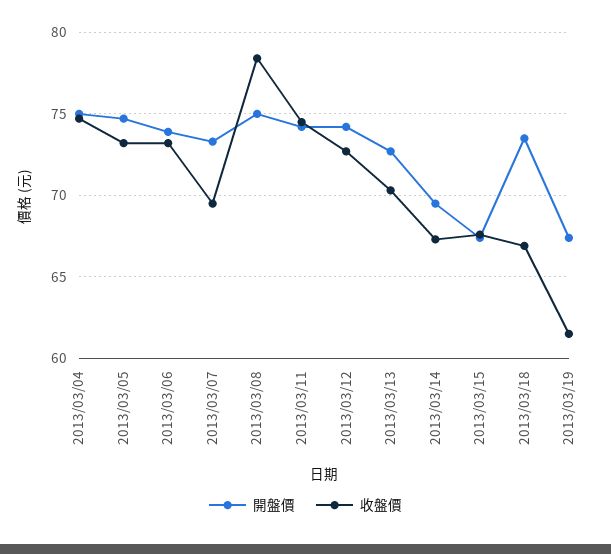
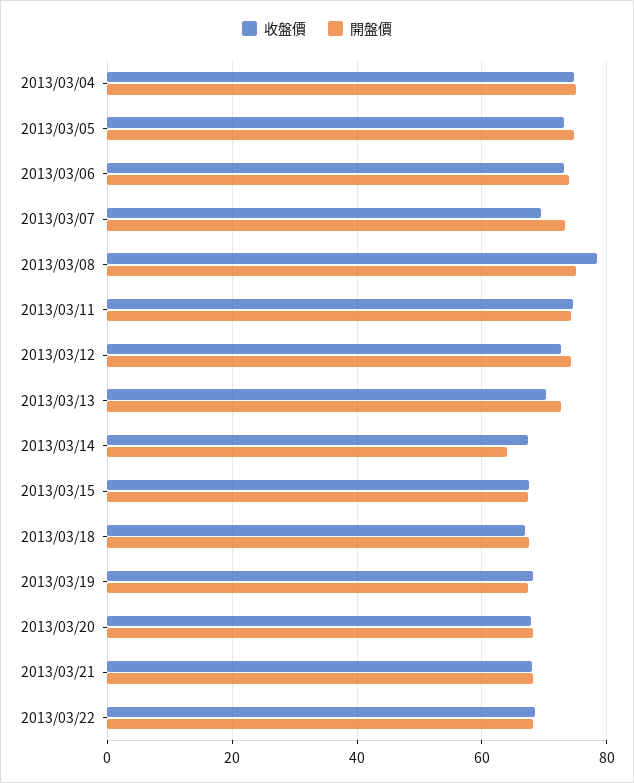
開盤價, 2013/03/14: 69.5 -> 64
開盤價, 2013/03/18: 73.5 -> 68
收盤價, 2013/03/19: 61.5 -> 68
收盤價, 2013/03/20: none -> 68
開盤價, 2013/03/20: none -> 68
收盤價, 2013/03/21: none -> 68
開盤價, 2013/03/21: none -> 68
收盤價, 2013/03/22: none -> 68
開盤價, 2013/03/22: none -> 68

